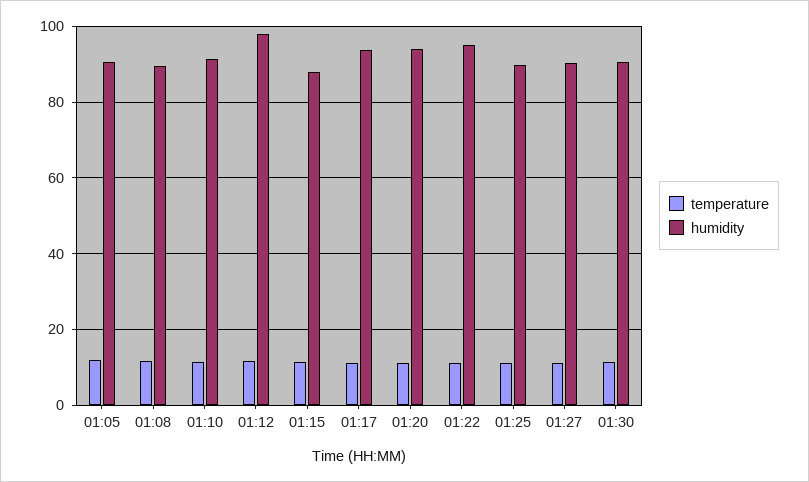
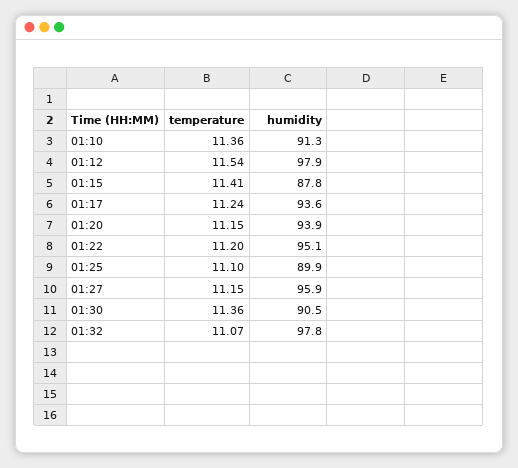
temperature, 01:05: 12 -> none
humidity, 01:05: 90 -> none
temperature, 01:08: 12 -> none
humidity, 01:08: 90 -> none
humidity, 01:27: 90 -> 95.9
temperature, 01:32: none -> 11.07
humidity, 01:32: none -> 97.8

